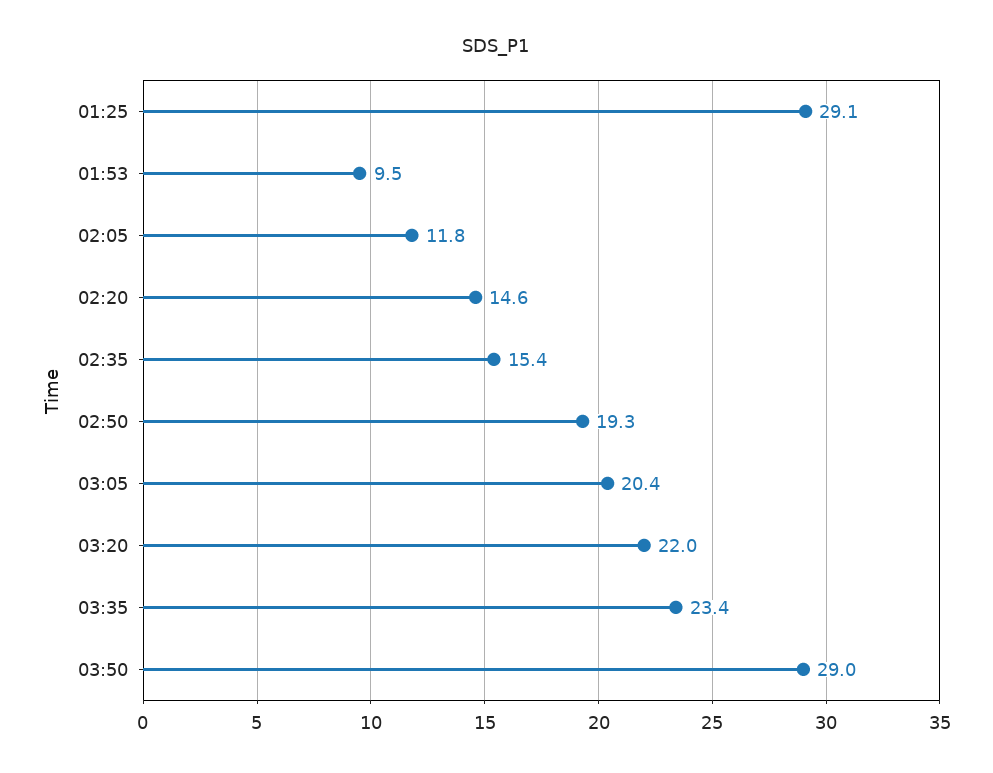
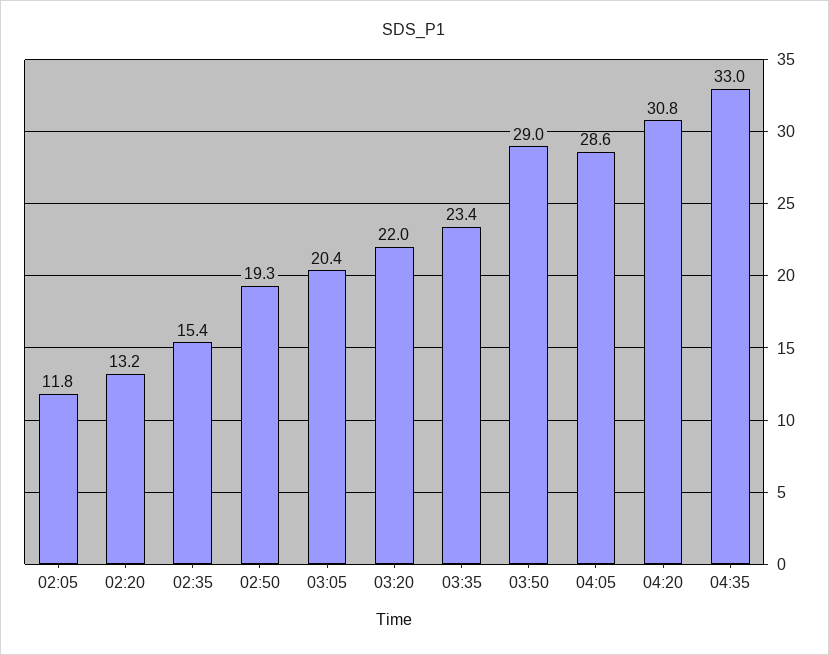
01:25: 29.1 -> none
01:53: 9.5 -> none
02:20: 14.6 -> 13.2
04:05: none -> 28.6
04:20: none -> 30.8
04:35: none -> 33

